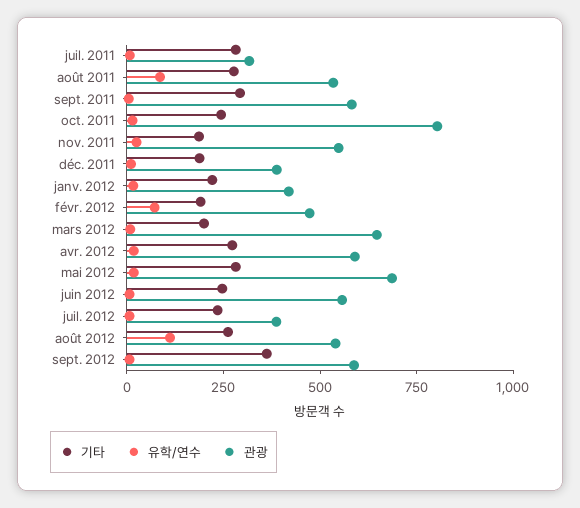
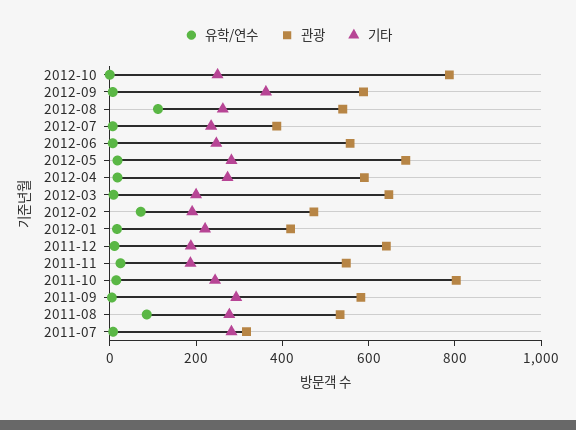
관광, déc. 2011: 400 -> 650
유학/연수, 2012-10: none -> 0
관광, 2012-10: none -> 800
기타, 2012-10: none -> 250

